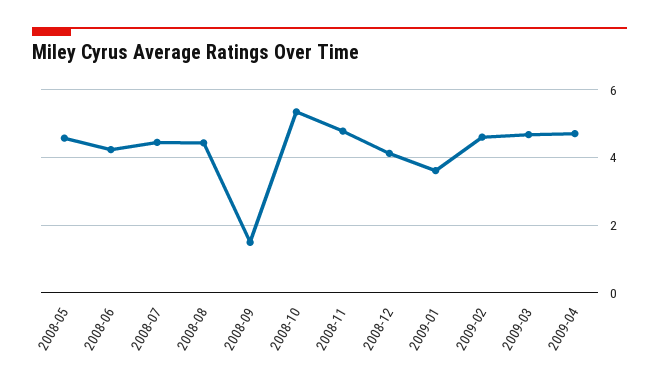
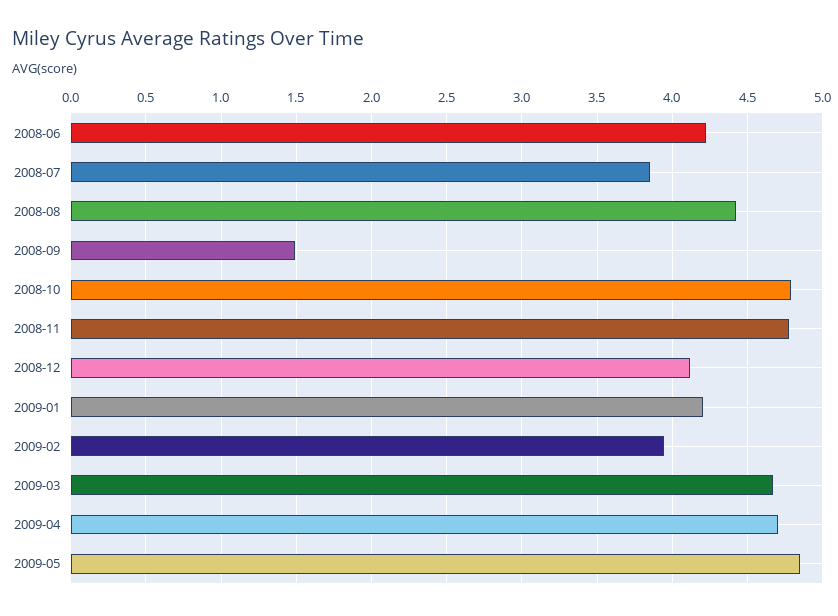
2008-05: 4.6 -> none
2008-07: 4.4 -> 3.85
2008-10: 5.4 -> 4.8
2009-01: 3.6 -> 4.2
2009-02: 4.6 -> 3.95
2009-05: none -> 4.85

